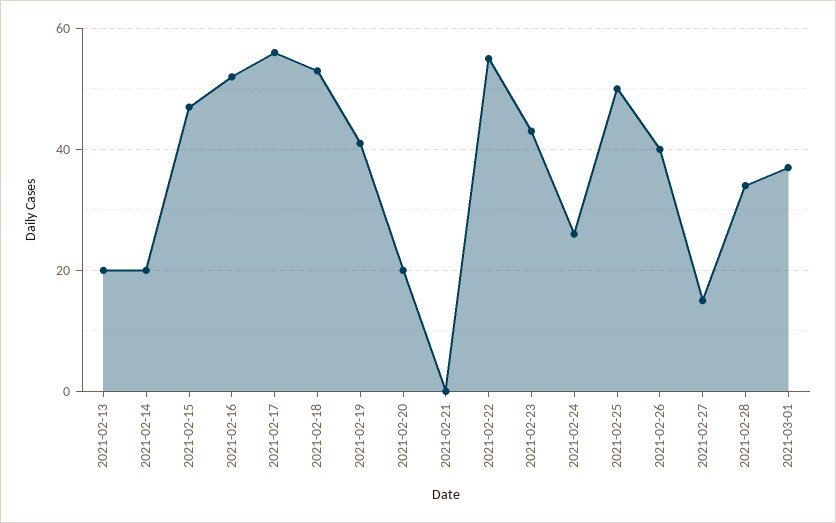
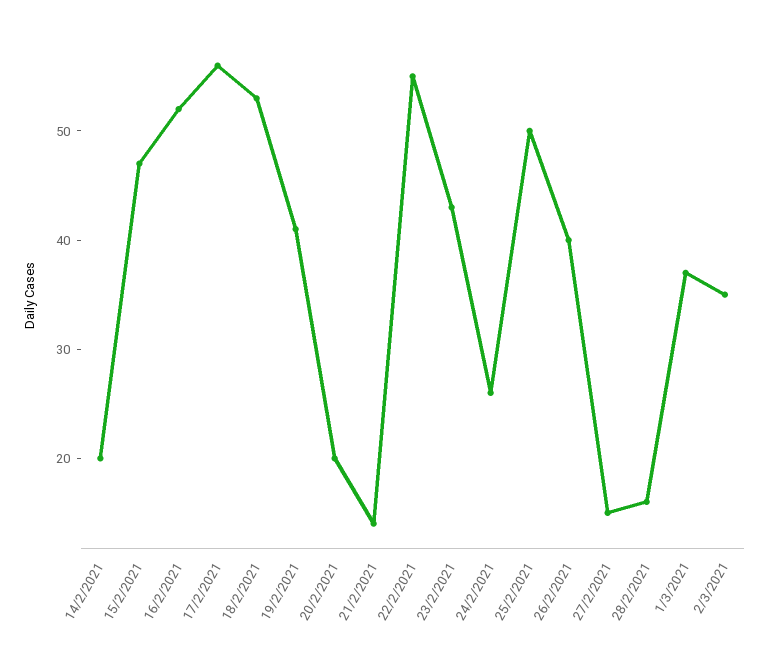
2021-02-13: 20 -> none
2021-02-21: 0 -> 14
2021-02-28: 35 -> 16
2/3/2021: none -> 35

